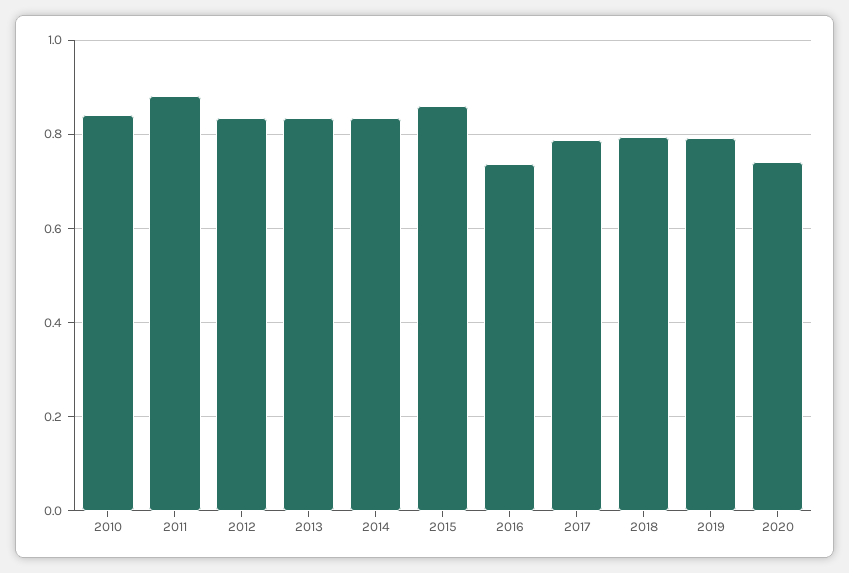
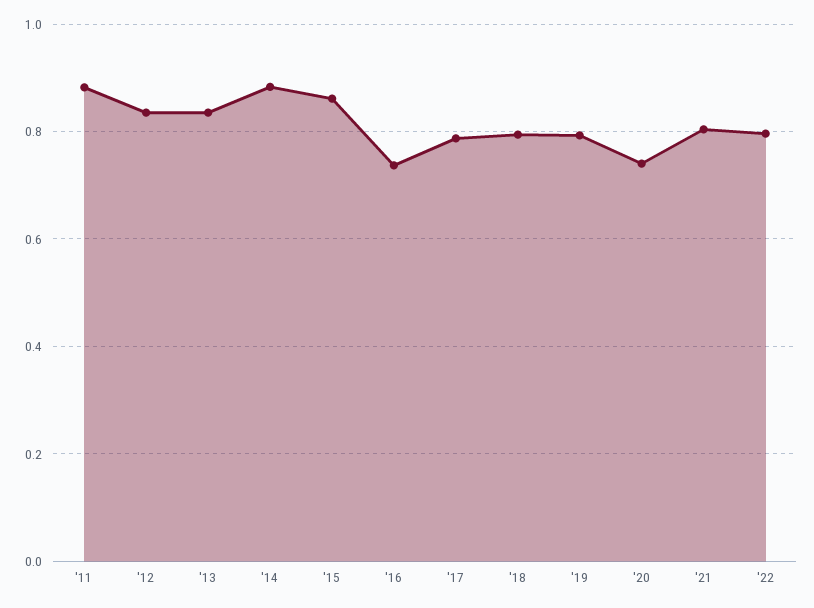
2010: 0.84 -> none
2014: 0.84 -> 0.88
'21: none -> 0.8
'22: none -> 0.8

